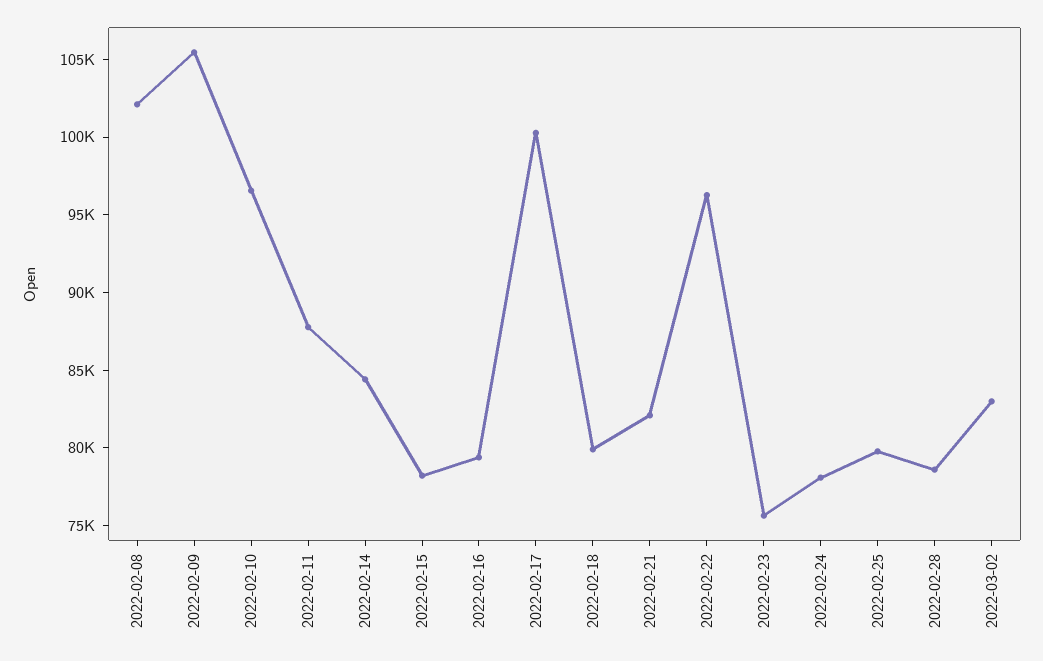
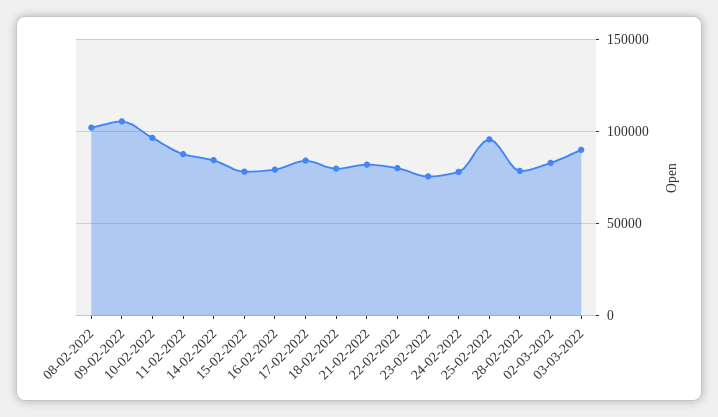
2022-02-17: 100000 -> 85000
2022-02-22: 96000 -> 80000
2022-02-25: 80000 -> 95000
03-03-2022: none -> 90000

